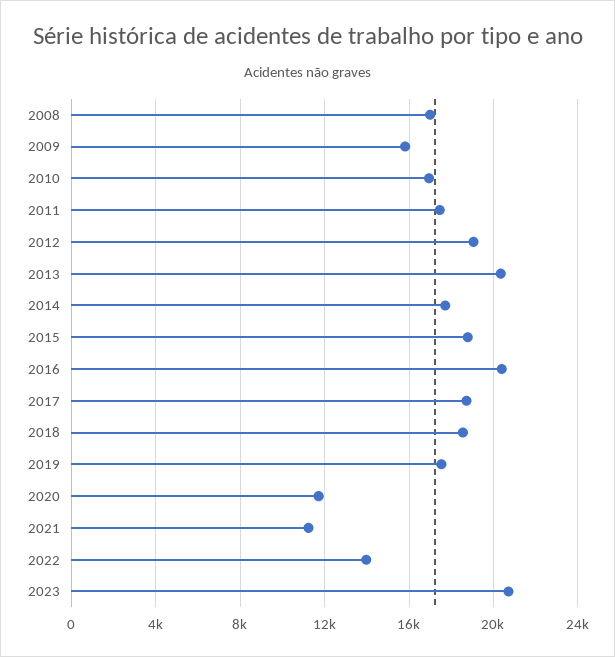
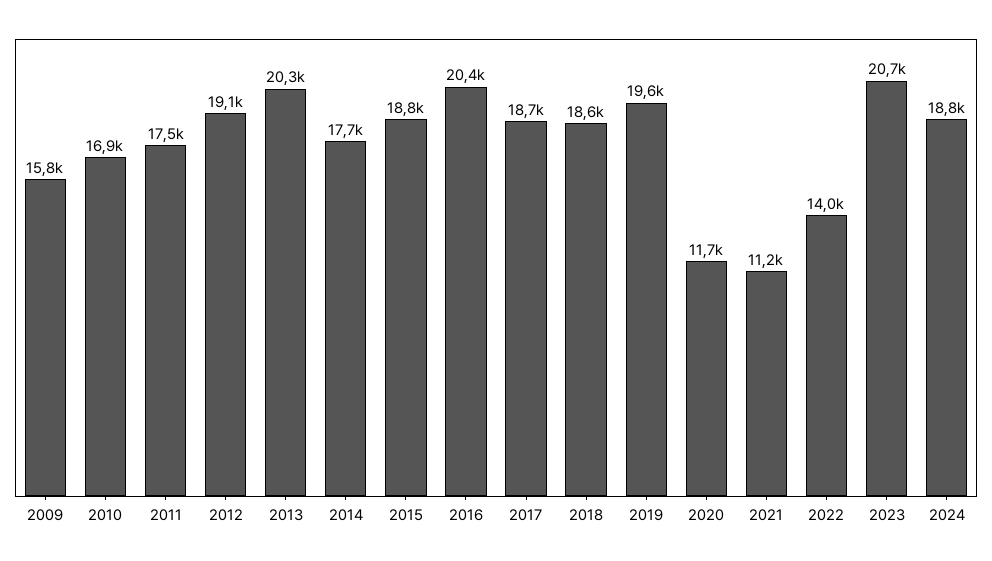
2008: 17000 -> none
2019: 17500 -> 19600
2024: none -> 18800

